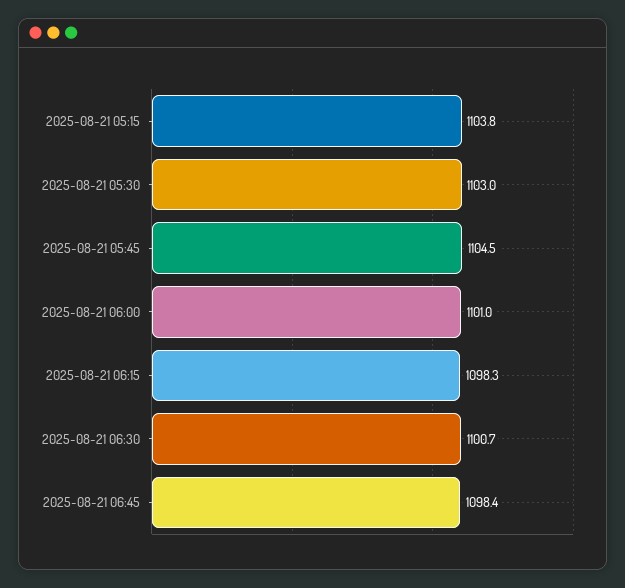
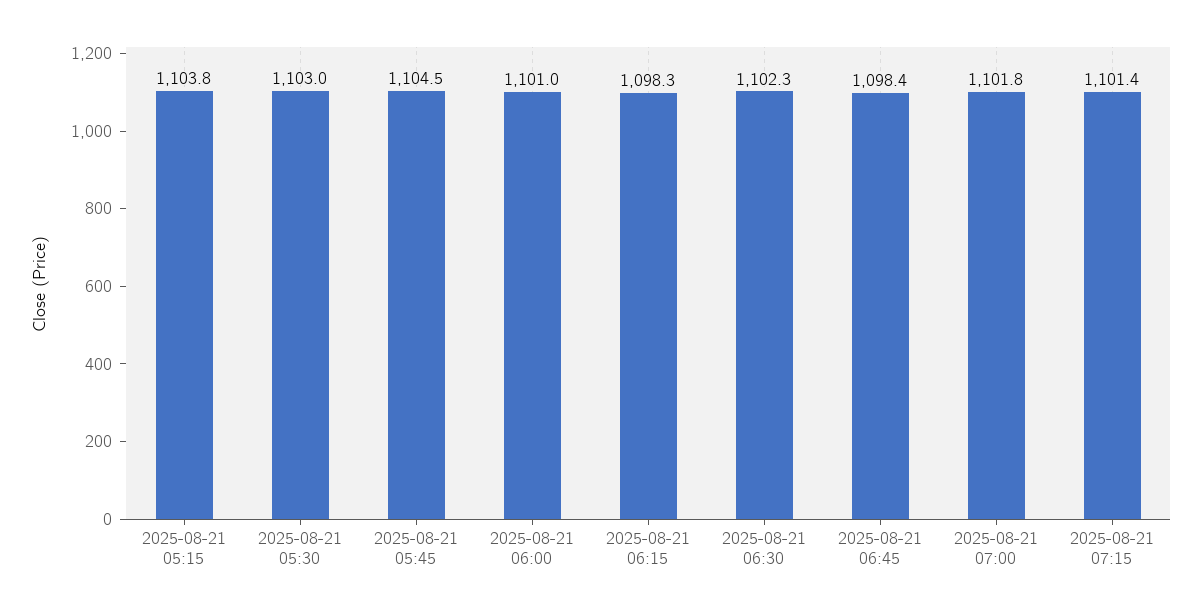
2025-08-21 06:30: 1100.7 -> 1102.3
2025-08-21 07:00: none -> 1101.8
2025-08-21 07:15: none -> 1101.4

